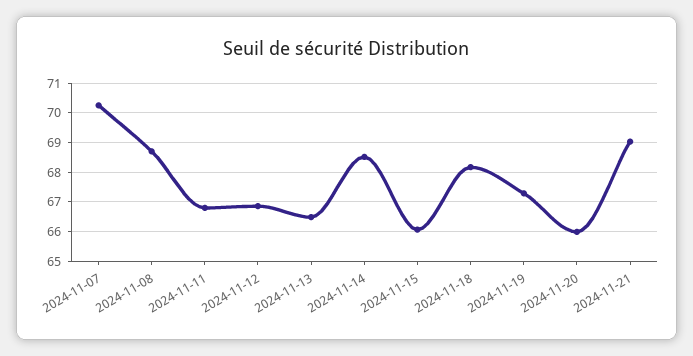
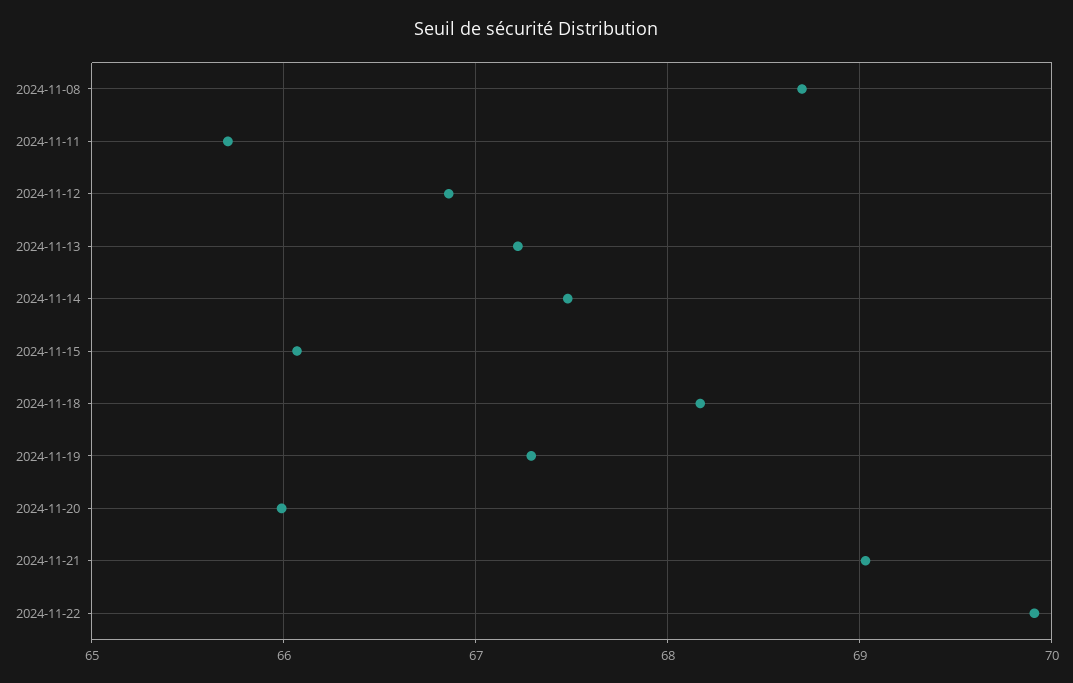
2024-11-07: 70.25 -> none
2024-11-11: 66.75 -> 65.7
2024-11-13: 66.5 -> 67.2
2024-11-14: 68.5 -> 67.5
2024-11-22: none -> 69.9

